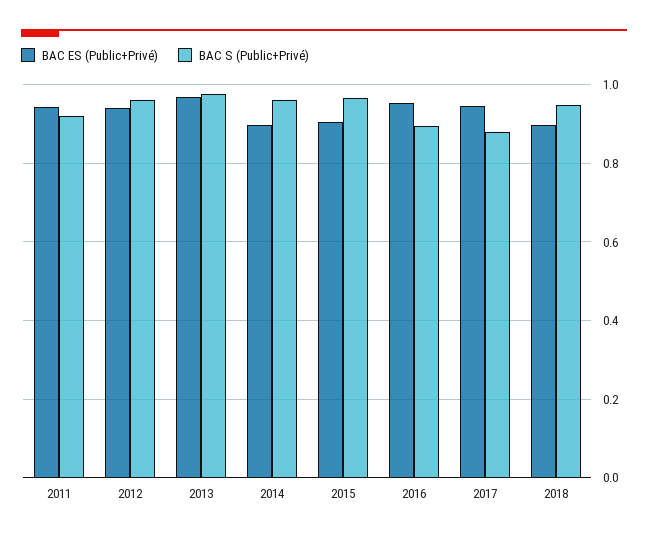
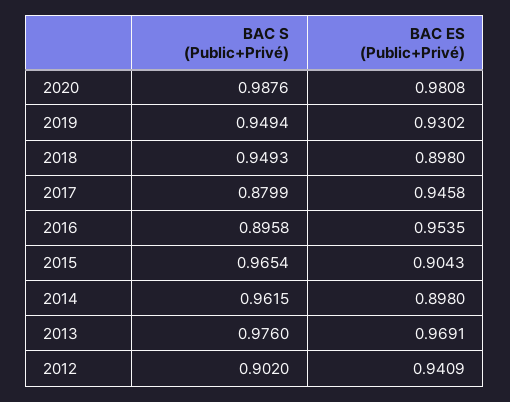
BAC ES (Public+Privé), 2011: 0.94 -> none
BAC S (Public+Privé), 2011: 0.92 -> none
BAC S (Public+Privé), 2012: 0.96 -> 0.902
BAC S (Public+Privé), 2020: none -> 0.9876
BAC ES (Public+Privé), 2020: none -> 0.9808
BAC S (Public+Privé), 2019: none -> 0.9494
BAC ES (Public+Privé), 2019: none -> 0.9302

